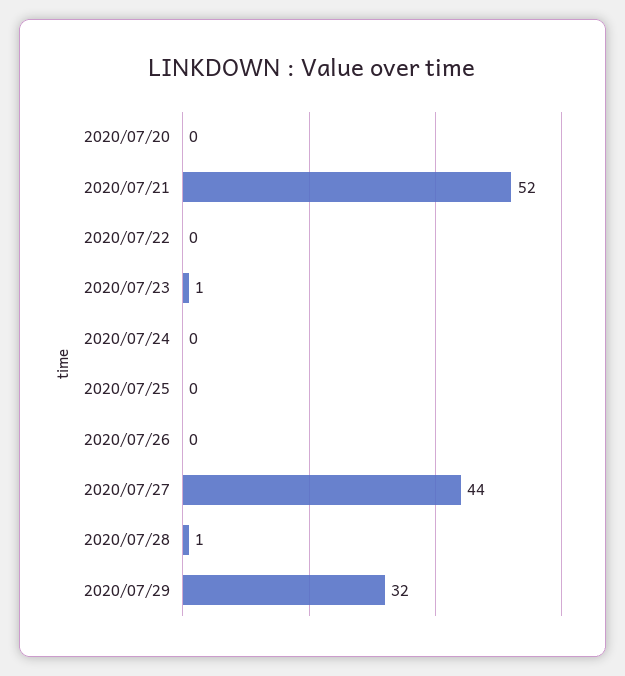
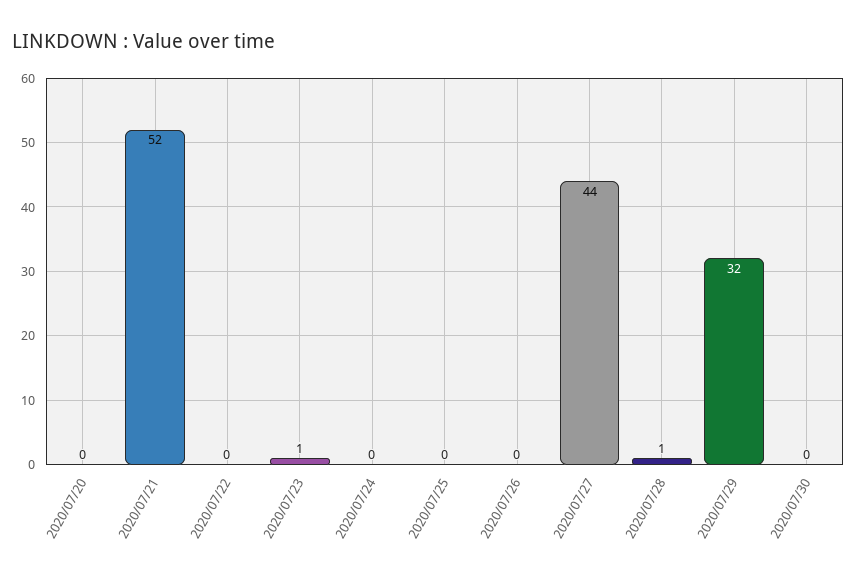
2020/07/30: none -> 0

